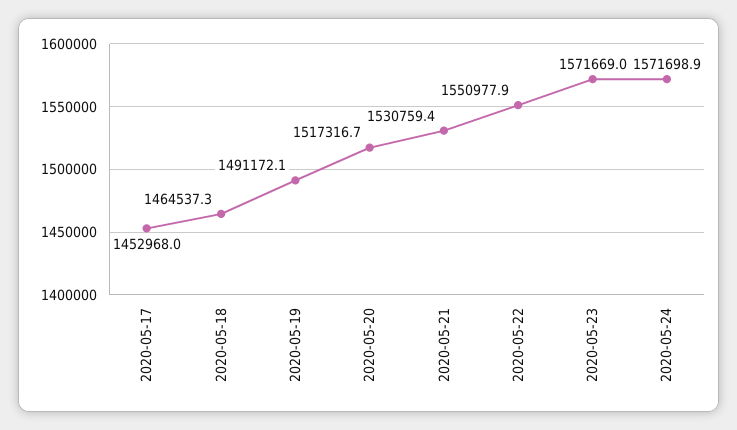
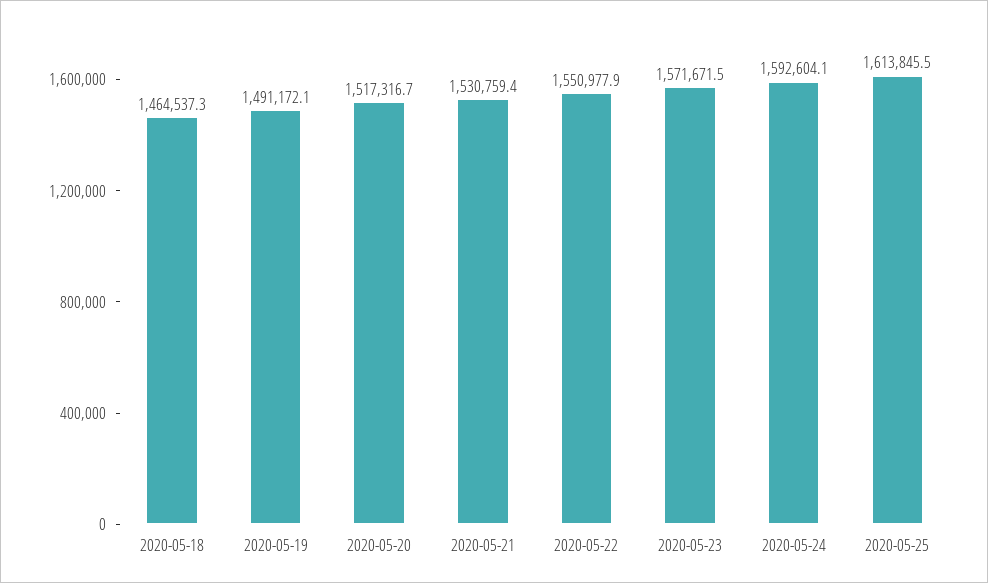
2020-05-17: 1452968 -> none
2020-05-23: 1571669 -> 1571671.5
2020-05-24: 1571698.9 -> 1592604.1
2020-05-25: none -> 1613845.5

